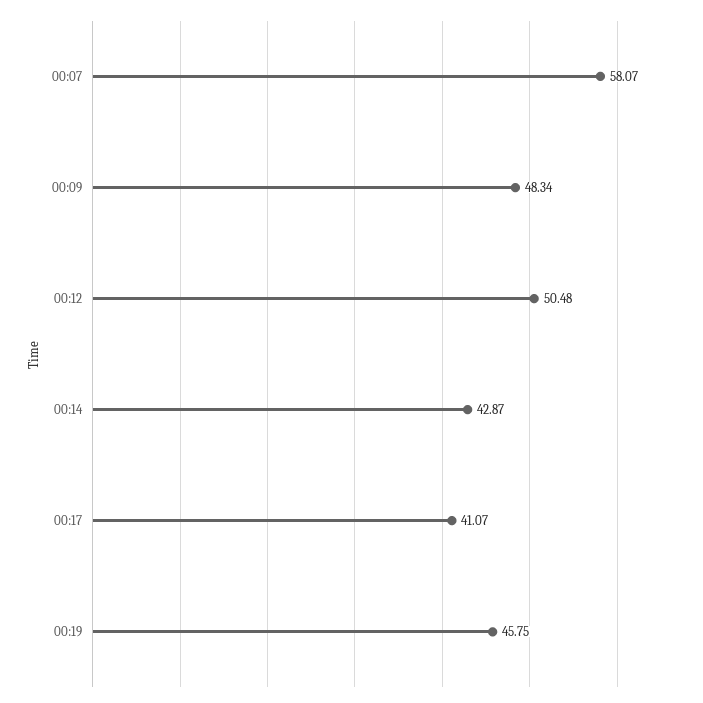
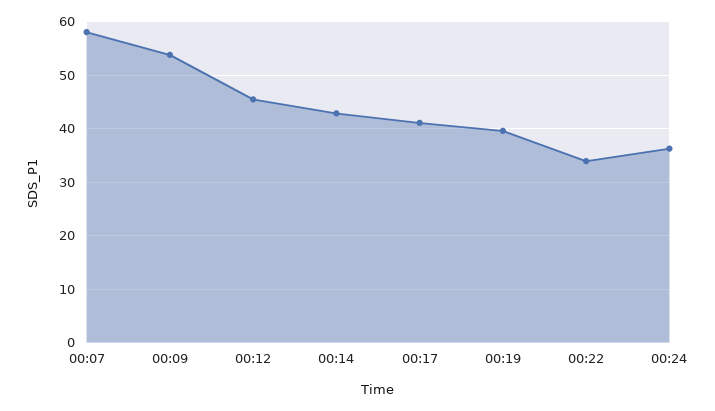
00:09: 48.34 -> 54
00:12: 50.48 -> 46
00:19: 45.75 -> 40
00:22: none -> 34
00:24: none -> 36

